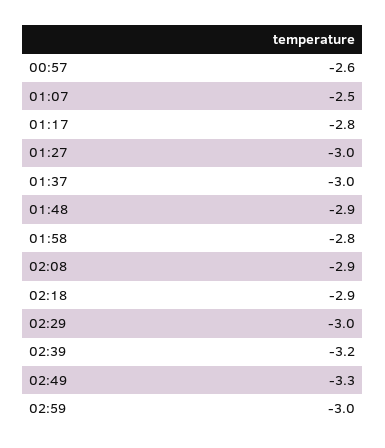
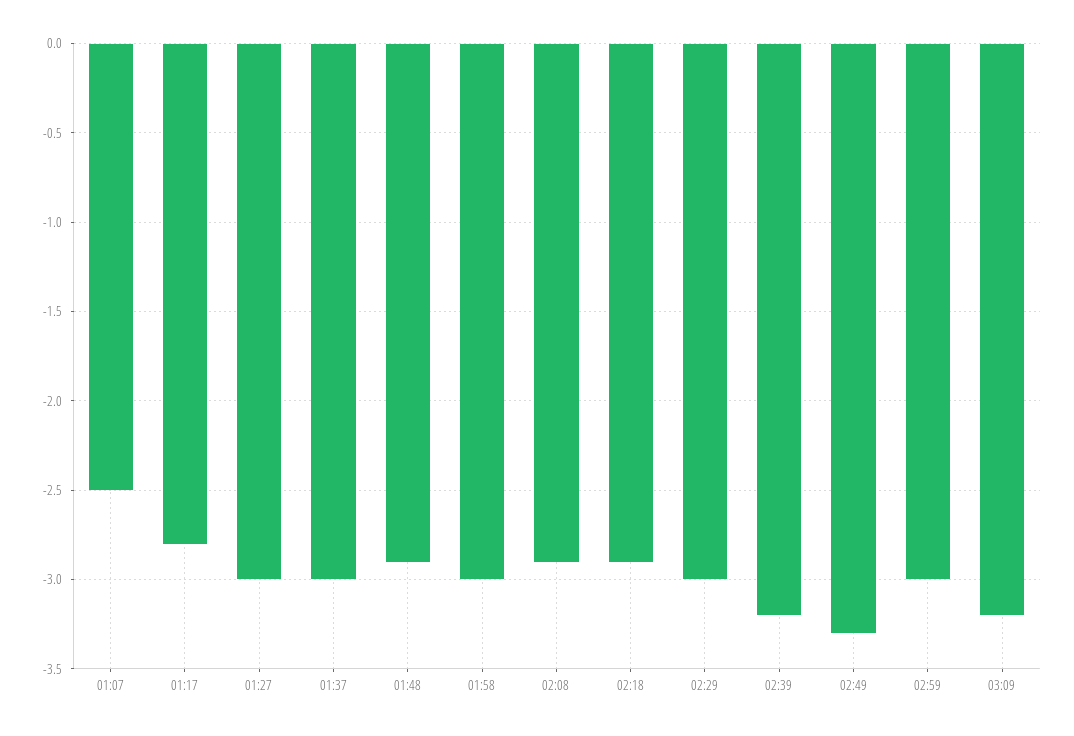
00:57: -2.6 -> none
01:58: -2.8 -> -3
03:09: none -> -3.2

